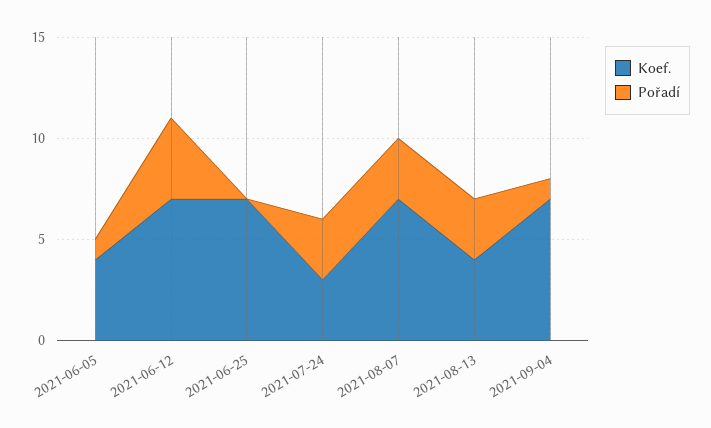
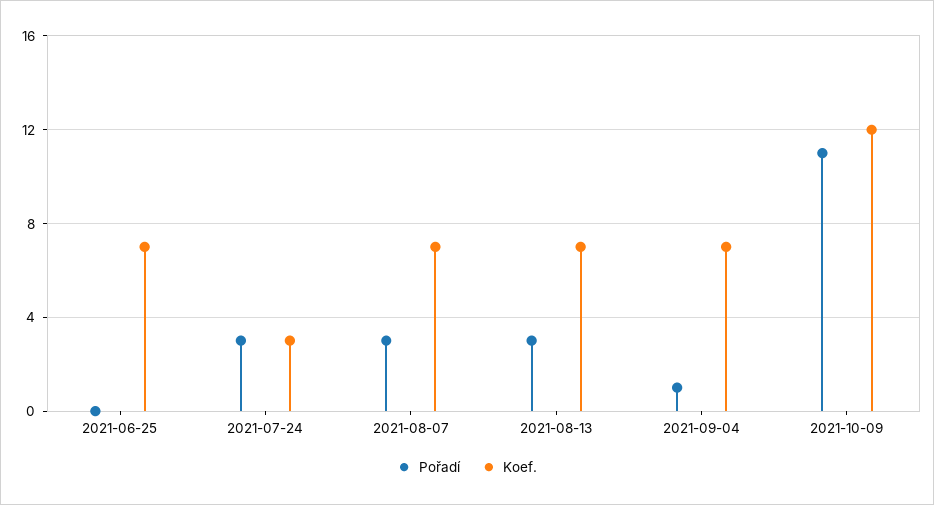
Koef., 2021-06-05: 4 -> none
Pořadí, 2021-06-05: 1 -> none
Koef., 2021-06-12: 7 -> none
Pořadí, 2021-06-12: 4 -> none
Koef., 2021-08-13: 4 -> 7
Pořadí, 2021-10-09: none -> 11
Koef., 2021-10-09: none -> 12

